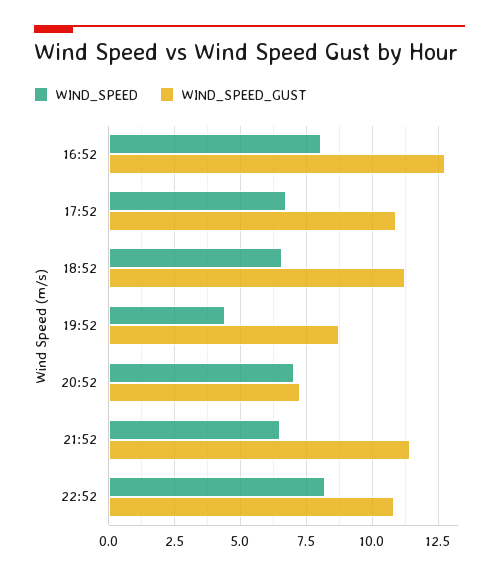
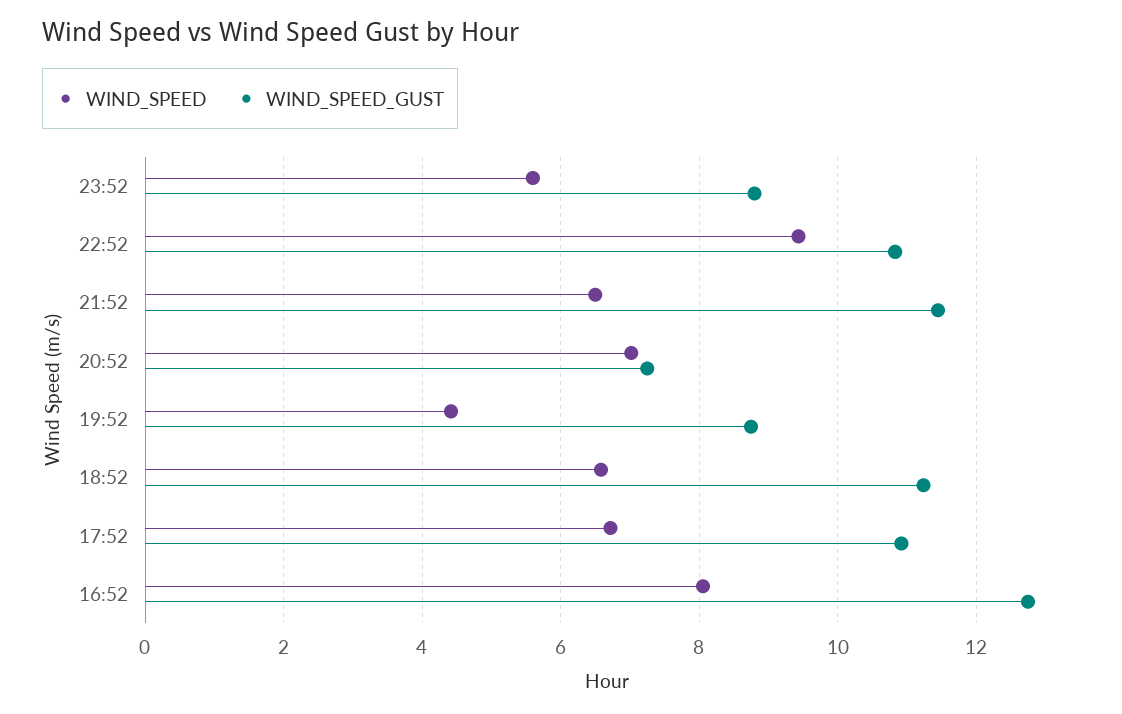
WIND_SPEED, 22:52: 8.25 -> 9.4
WIND_SPEED, 23:52: none -> 5.6
WIND_SPEED_GUST, 23:52: none -> 8.8

